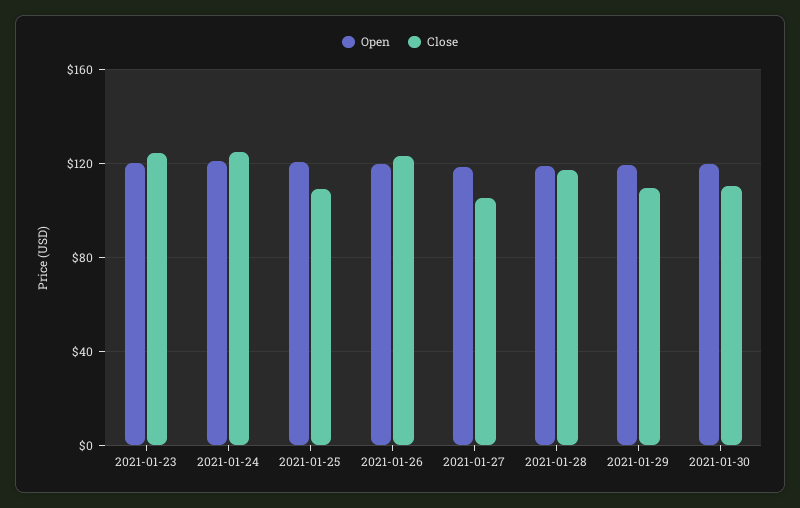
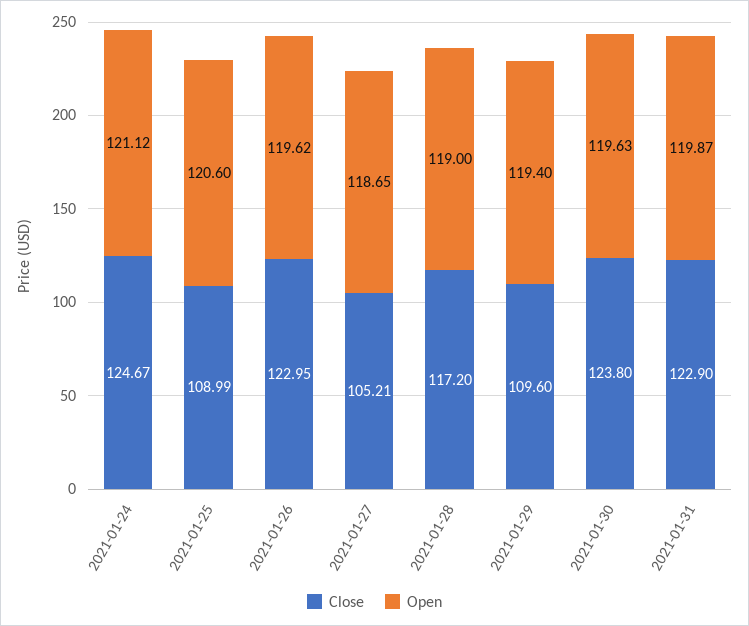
Open, 2021-01-23: 120 -> none
Close, 2021-01-23: 125 -> none
Close, 2021-01-30: 110 -> 123.8
Close, 2021-01-31: none -> 122.9
Open, 2021-01-31: none -> 119.87

